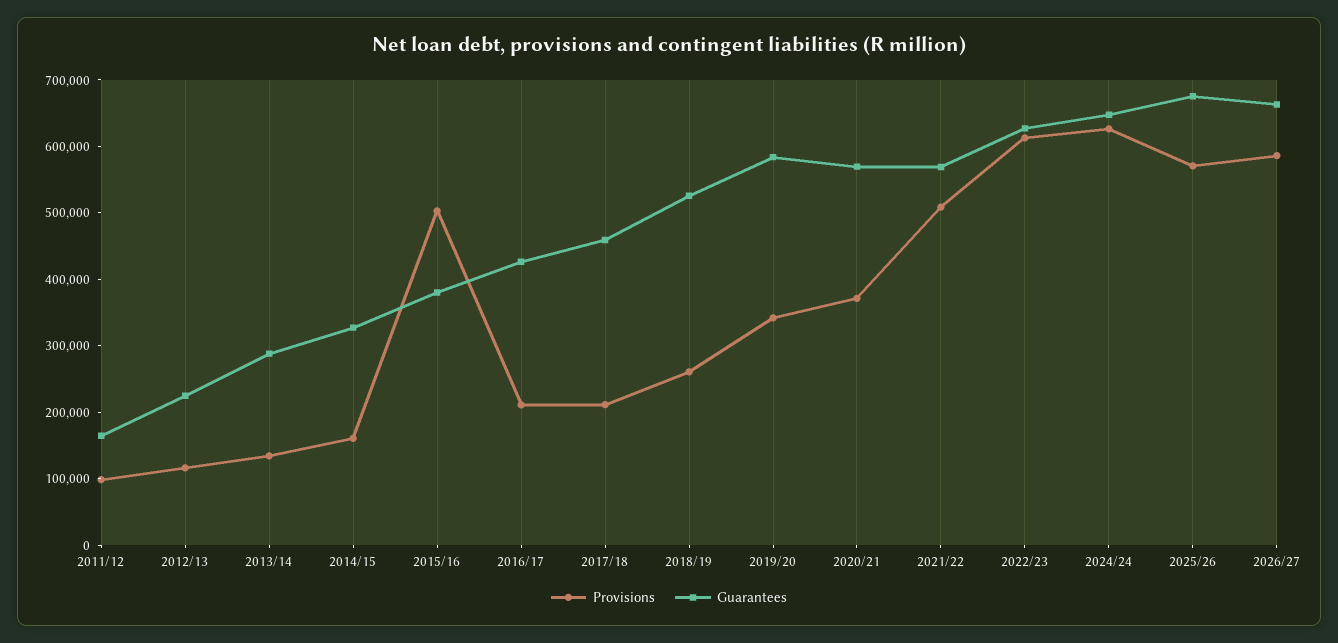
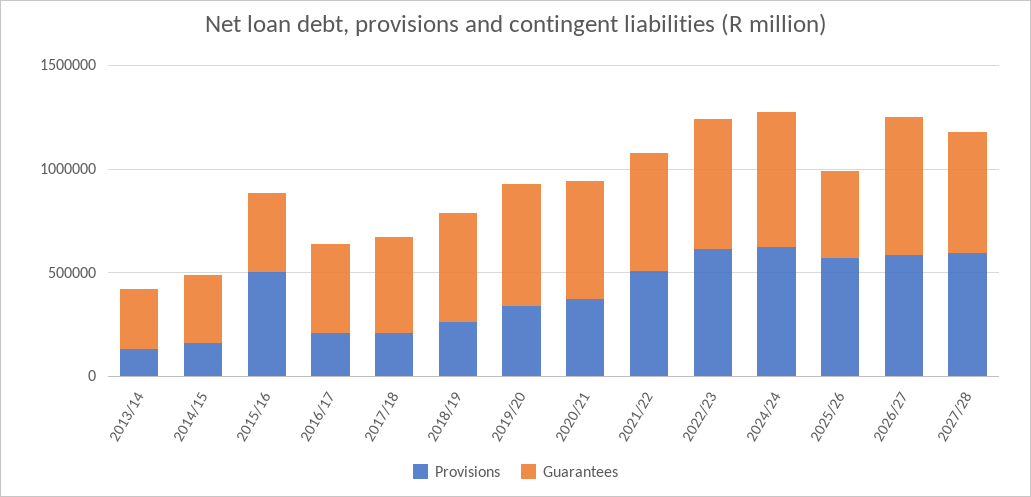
Provisions, 2011/12: 100000 -> none
Guarantees, 2011/12: 160000 -> none
Provisions, 2012/13: 120000 -> none
Guarantees, 2012/13: 220000 -> none
Guarantees, 2025/26: 680000 -> 400000
Provisions, 2027/28: none -> 600000
Guarantees, 2027/28: none -> 600000

